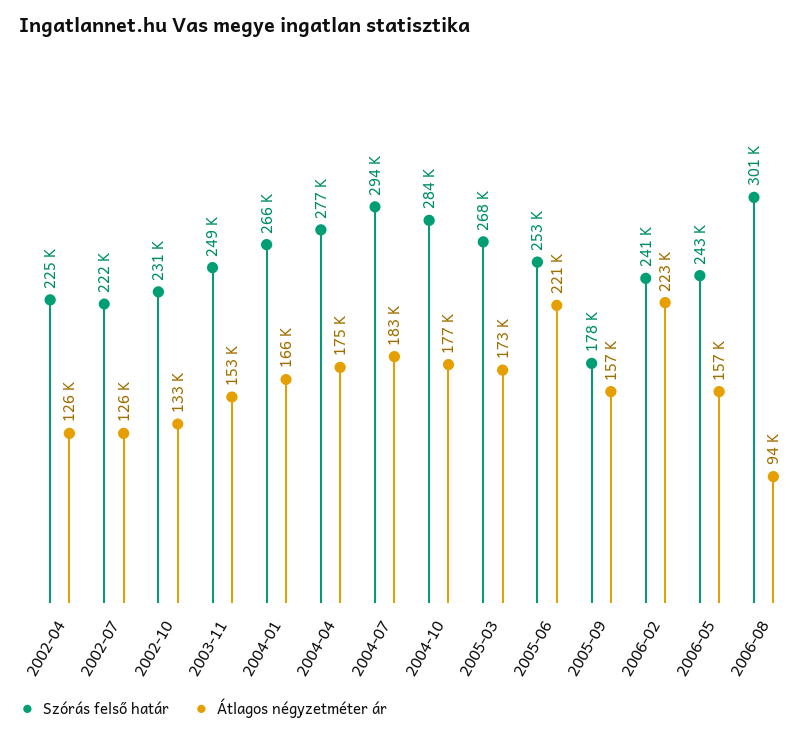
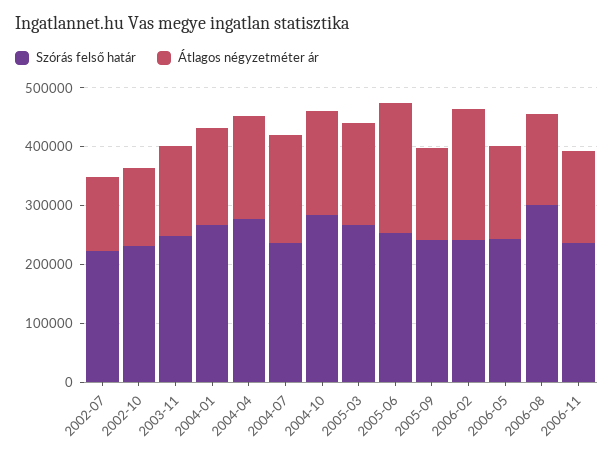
Szórás felső határ, 2002-04: 225000 -> none
Átlagos négyzetméter ár, 2002-04: 126000 -> none
Szórás felső határ, 2004-07: 294000 -> 240000
Szórás felső határ, 2005-09: 178000 -> 240000
Átlagos négyzetméter ár, 2006-08: 94000 -> 160000
Szórás felső határ, 2006-11: none -> 240000
Átlagos négyzetméter ár, 2006-11: none -> 160000

